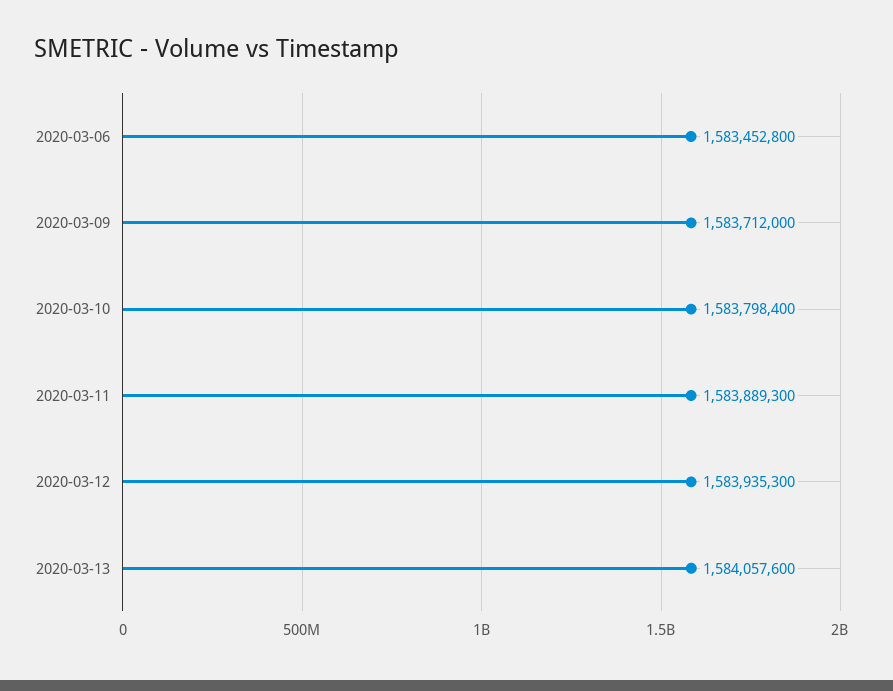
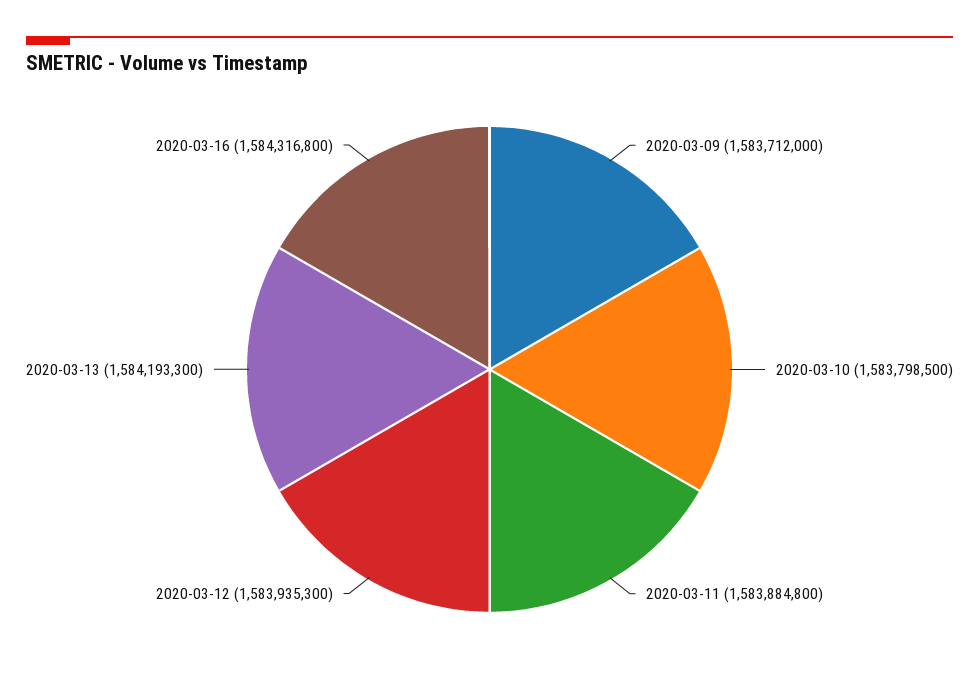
2020-03-06: 1583452800 -> none
2020-03-10: 1583798400 -> 1583798500
2020-03-11: 1583889300 -> 1583884800
2020-03-13: 1584057600 -> 1584193300
2020-03-16: none -> 1584316800

